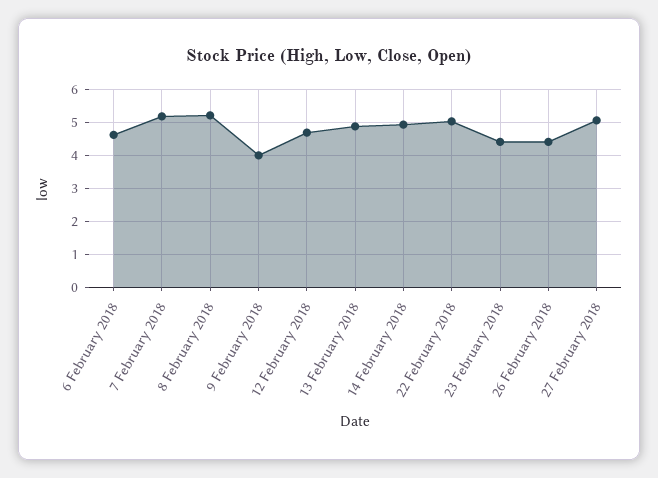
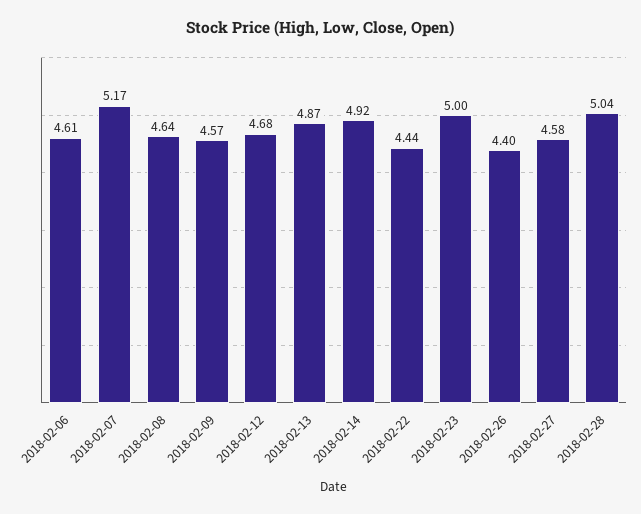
8 February 2018: 5.2 -> 4.64
9 February 2018: 4 -> 4.57
22 February 2018: 5 -> 4.44
23 February 2018: 4.4 -> 5
27 February 2018: 5 -> 4.58
2018-02-28: none -> 5.04

